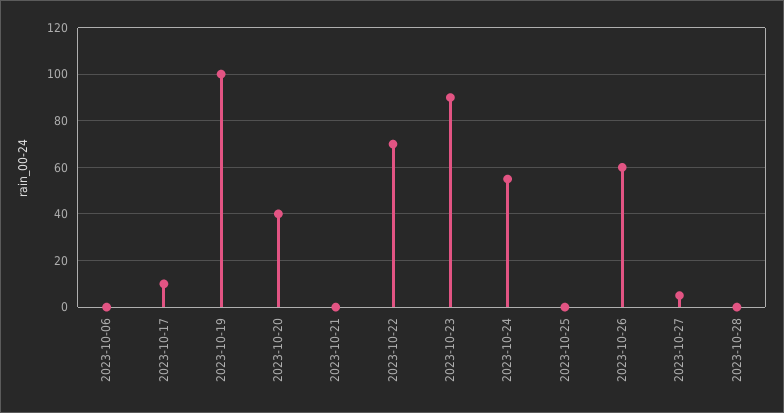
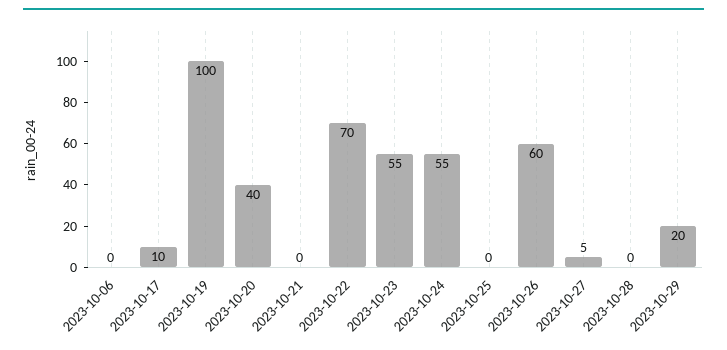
2023-10-23: 90 -> 55
2023-10-29: none -> 20

